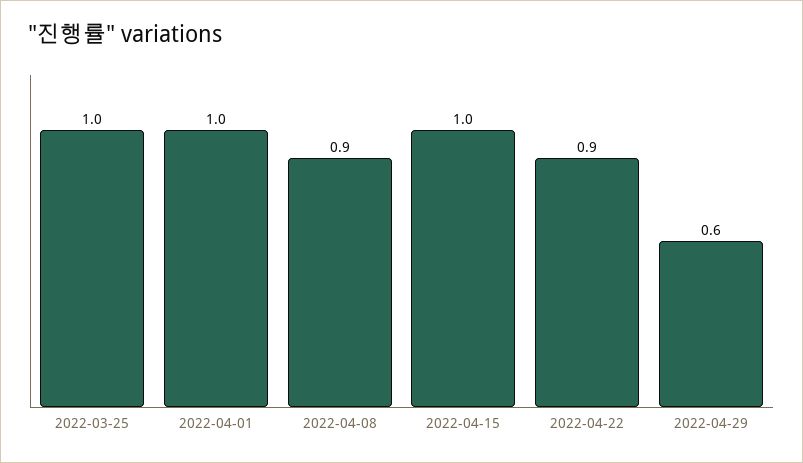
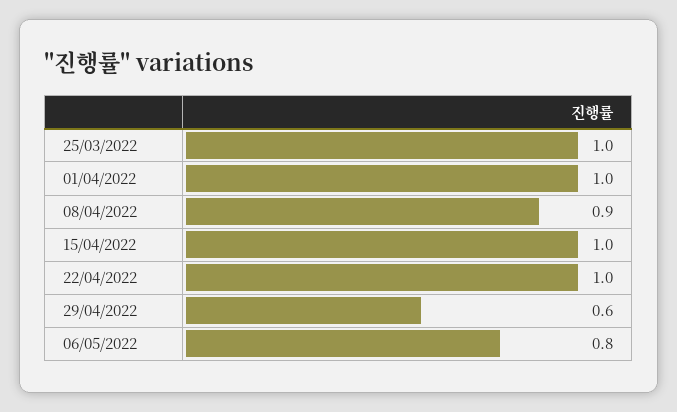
2022-04-22: 0.9 -> 1
06/05/2022: none -> 0.8

